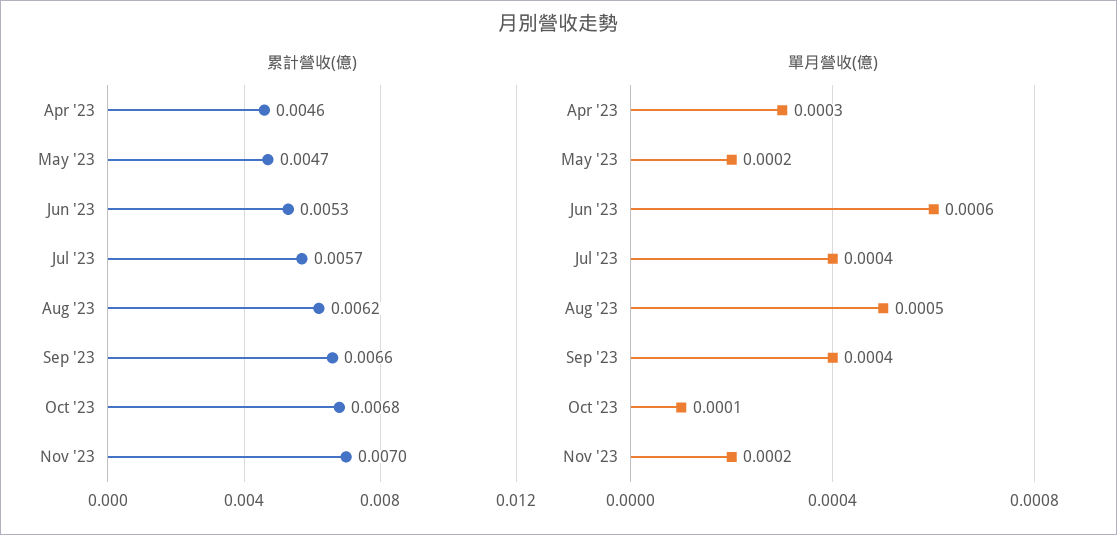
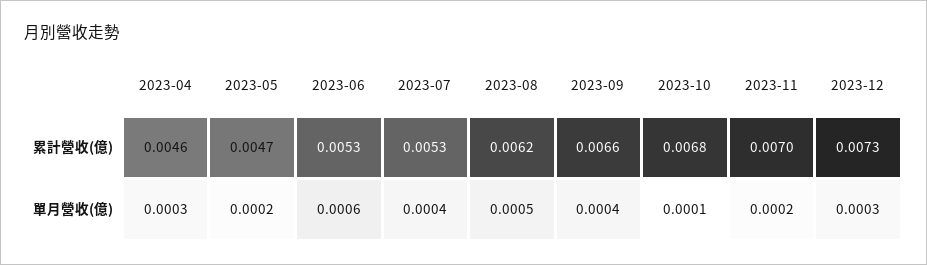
累計營收(億), Jul '23: 0.0057 -> 0.0053
累計營收(億), 2023-12: none -> 0.0073
單月營收(億), 2023-12: none -> 0.0003

